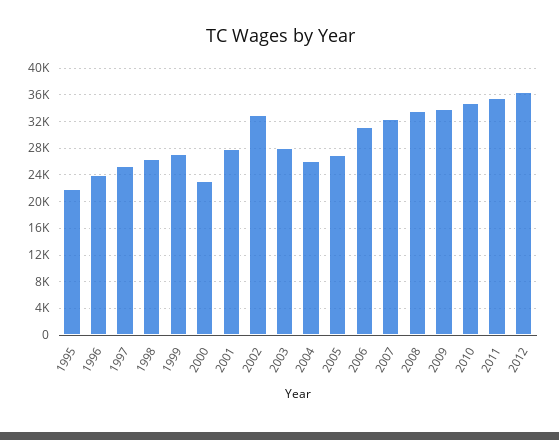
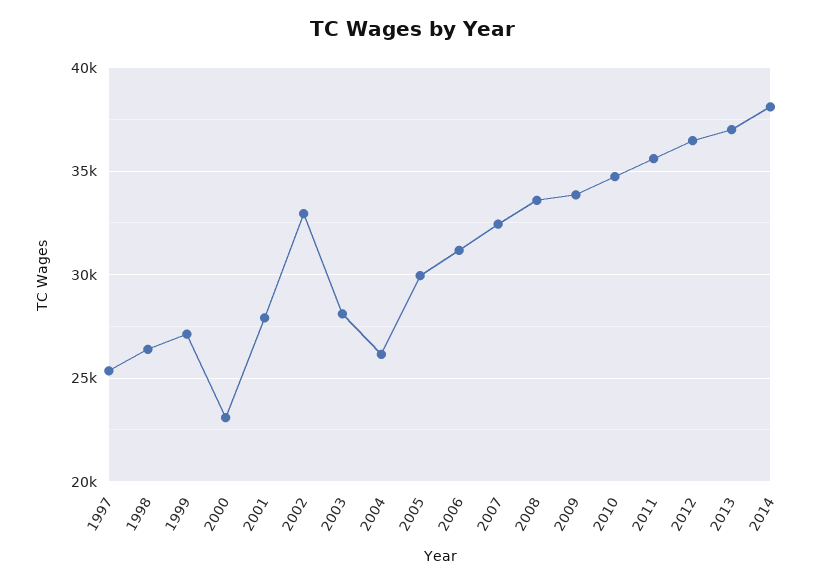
1995: 22000 -> none
1996: 24000 -> none
2005: 27000 -> 30000
2013: none -> 37000
2014: none -> 38000

